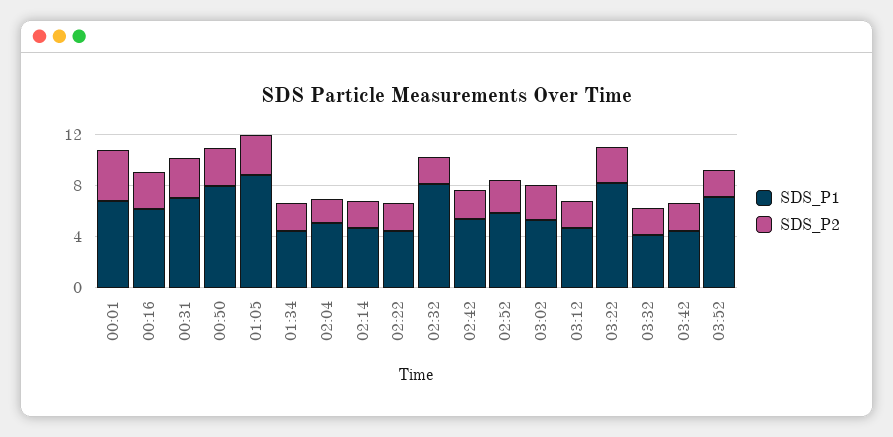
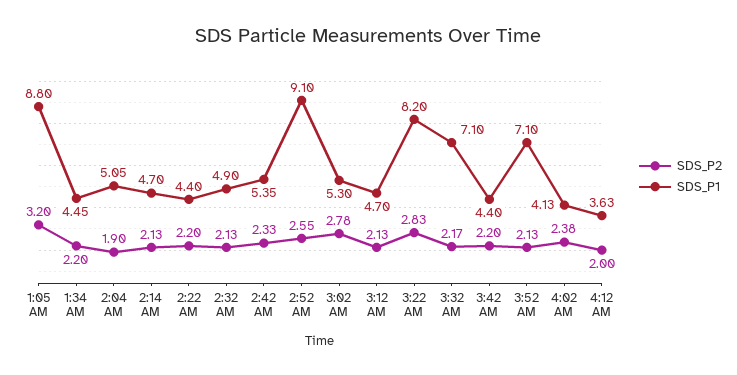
SDS_P1, 00:01: 7 -> none
SDS_P2, 00:01: 4 -> none
SDS_P1, 00:16: 6 -> none
SDS_P2, 00:16: 3 -> none
SDS_P1, 00:31: 7 -> none
SDS_P2, 00:31: 3 -> none
SDS_P1, 00:50: 8 -> none
SDS_P2, 00:50: 3 -> none
SDS_P1, 02:32: 8 -> 4.9
SDS_P1, 02:52: 6 -> 9.1
SDS_P1, 03:32: 4 -> 7.1
SDS_P2, 4:02 AM: none -> 2.38
SDS_P1, 4:02 AM: none -> 4.13
SDS_P2, 4:12 AM: none -> 2
SDS_P1, 4:12 AM: none -> 3.63

